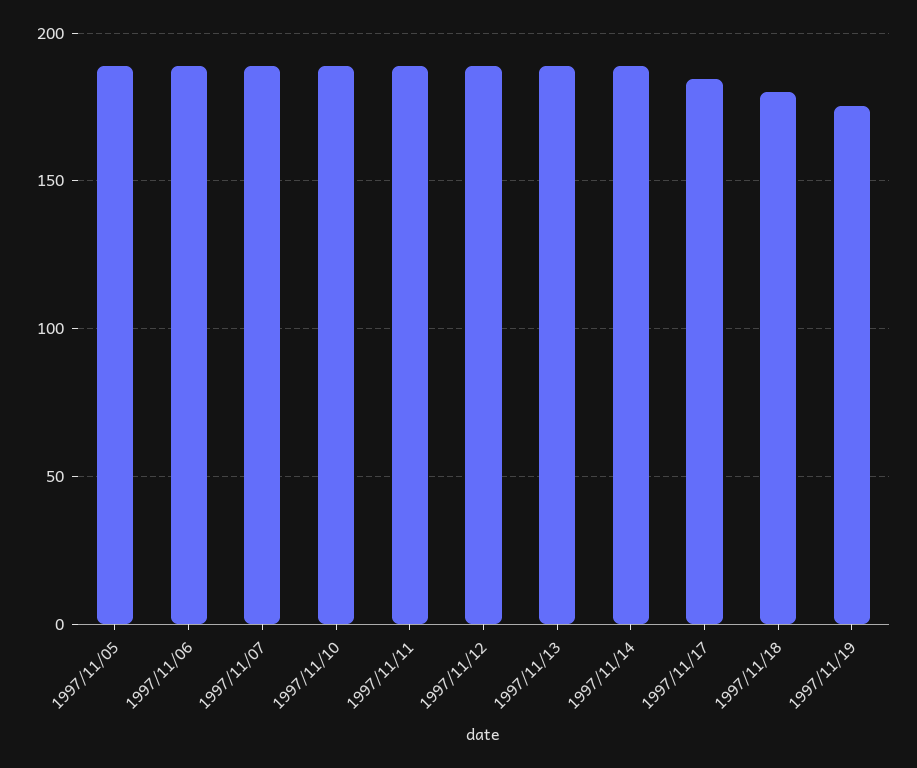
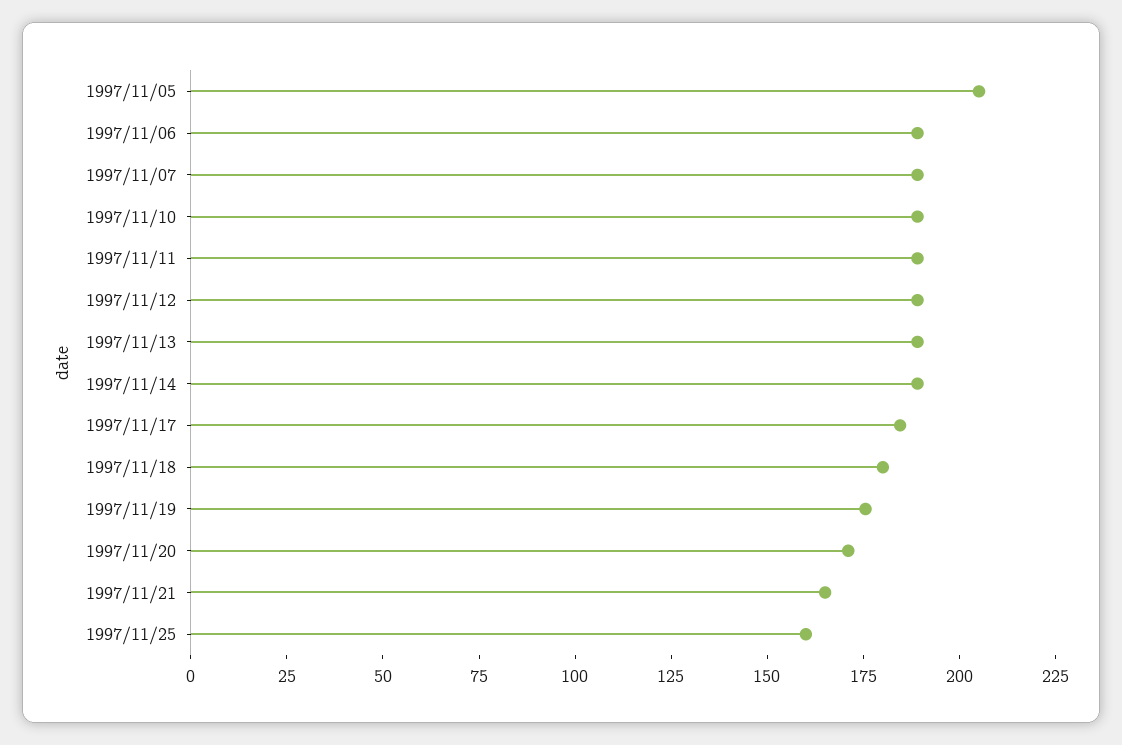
1997/11/05: 190 -> 205
1997/11/20: none -> 170
1997/11/21: none -> 165
1997/11/25: none -> 160

